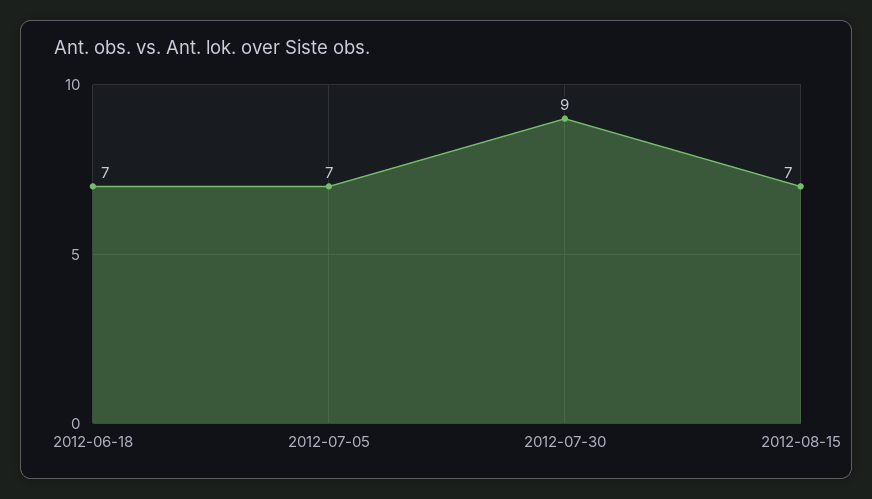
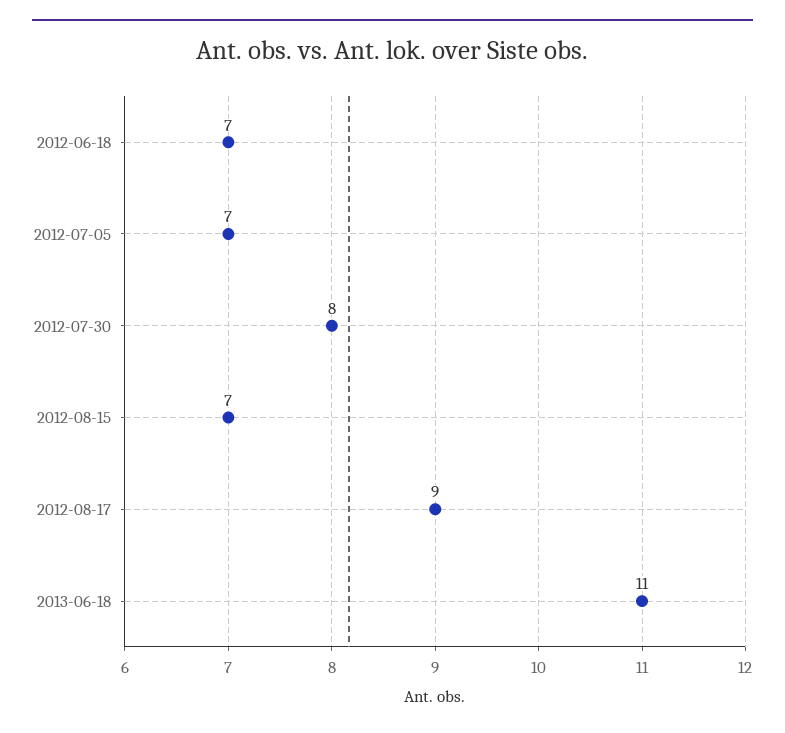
2012-07-30: 9 -> 8
2012-08-17: none -> 9
2013-06-18: none -> 11

